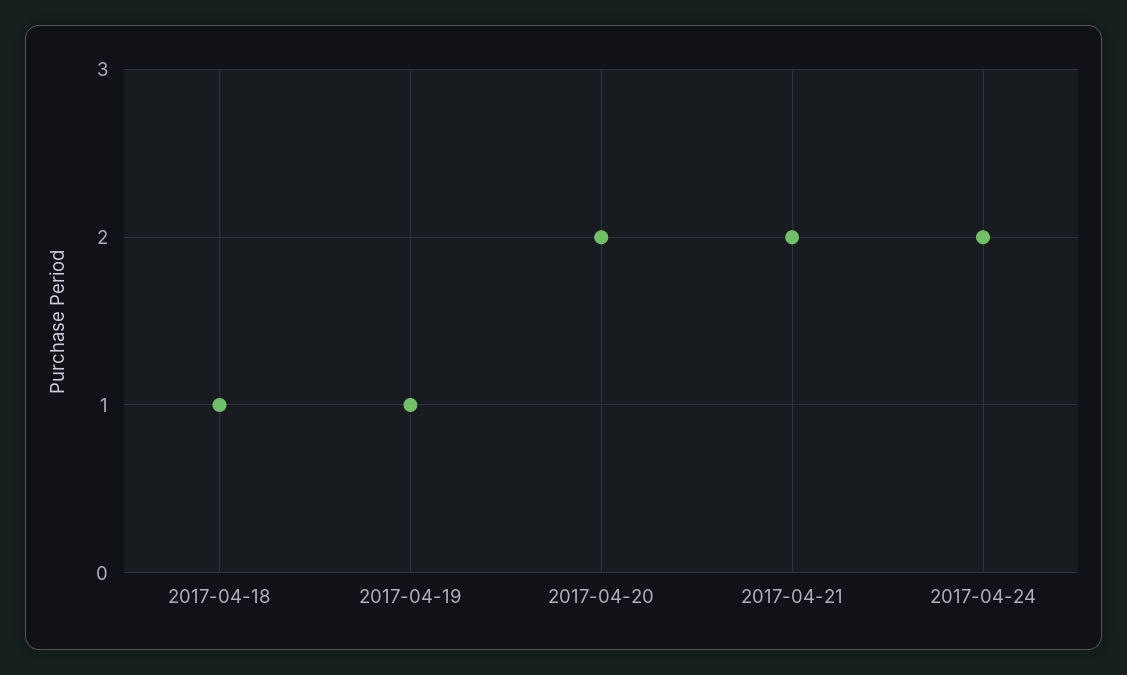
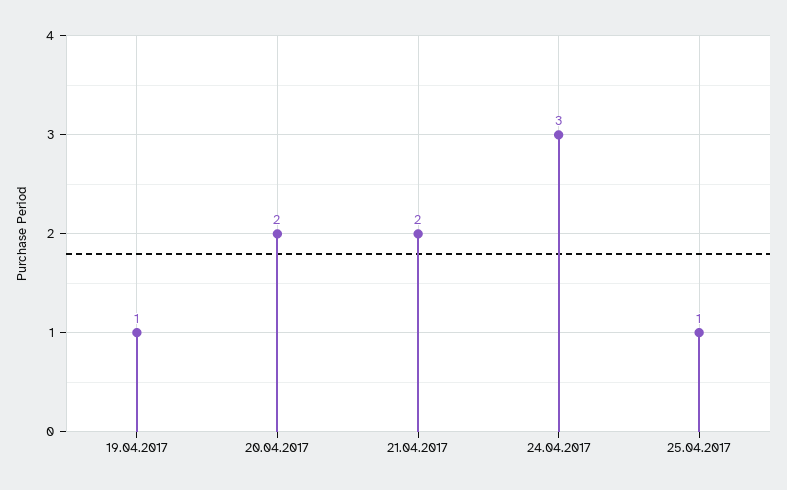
2017-04-18: 1 -> none
2017-04-24: 2 -> 3
25.04.2017: none -> 1

